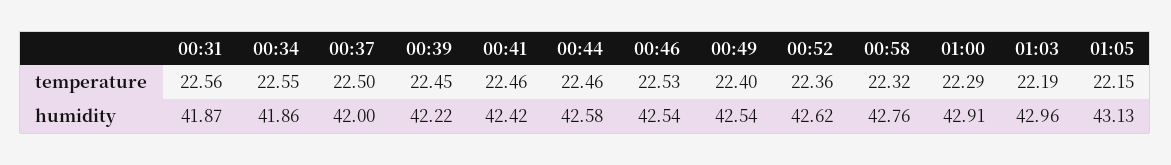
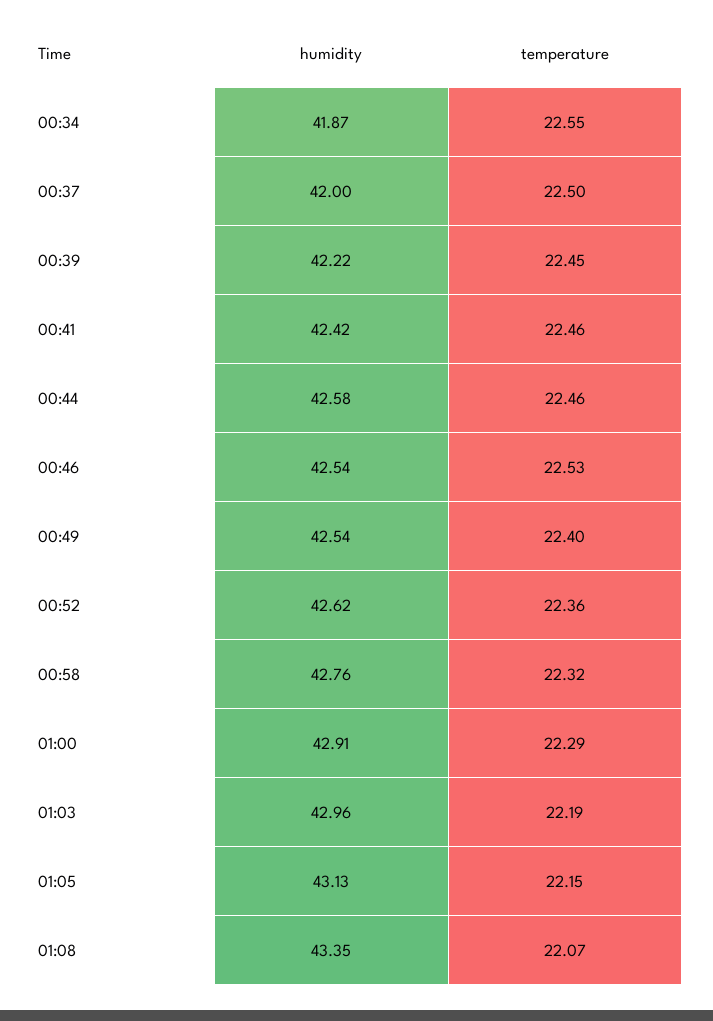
00:31, temperature: 22.56 -> none
00:31, humidity: 41.87 -> none
00:34, humidity: 41.86 -> 41.87
01:08, humidity: none -> 43.35
01:08, temperature: none -> 22.07

